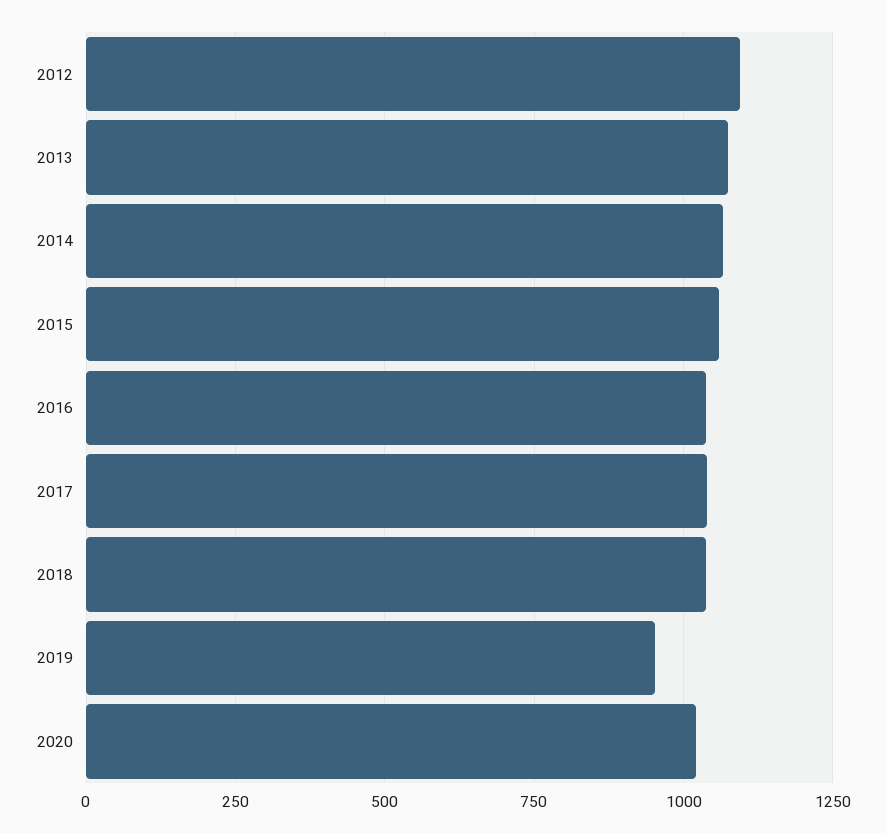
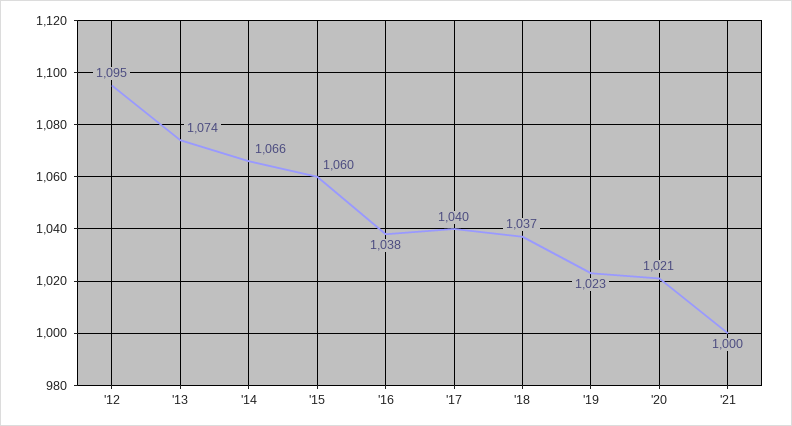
2019: 950 -> 1023
'21: none -> 1000

